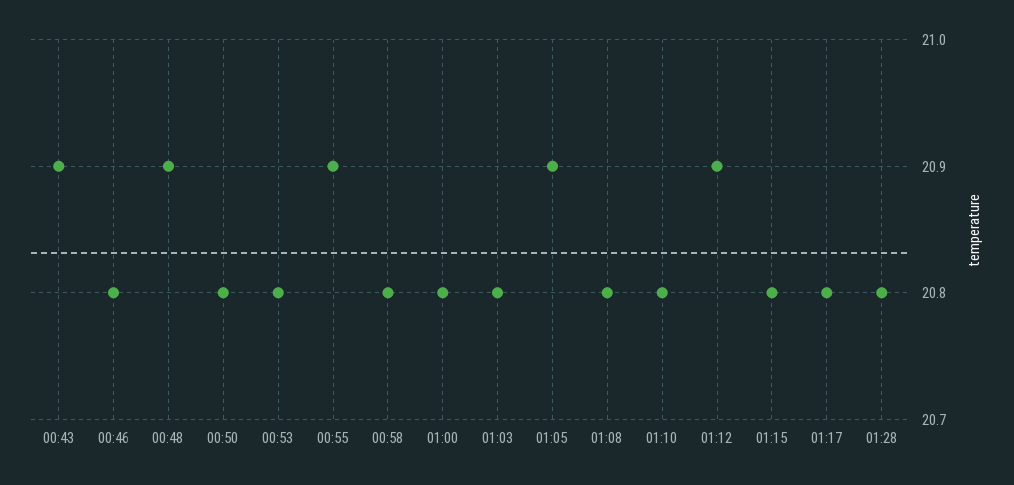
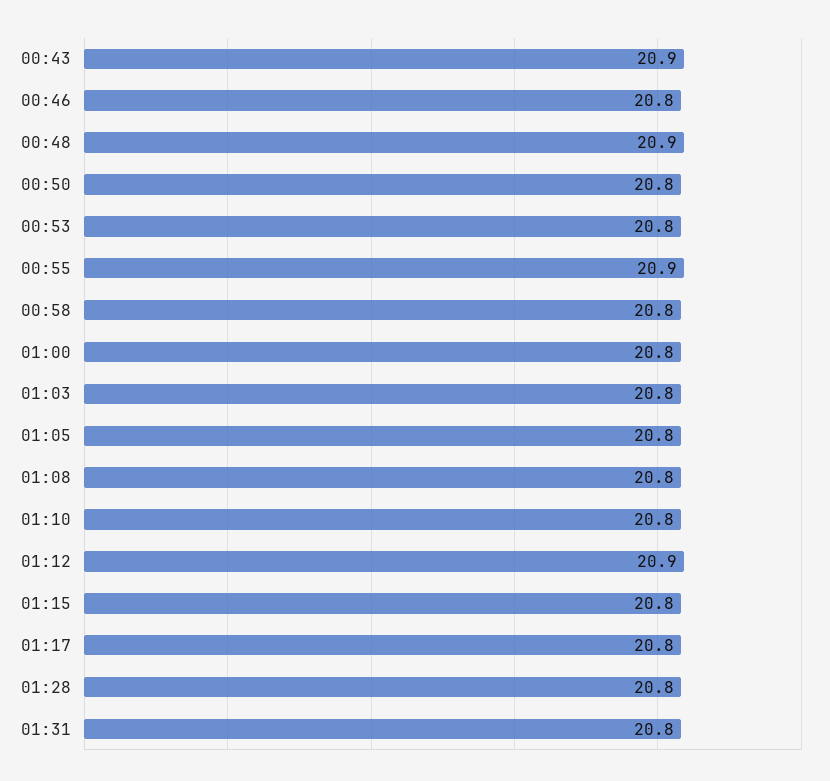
01:05: 20.9 -> 20.8
01:31: none -> 20.8

